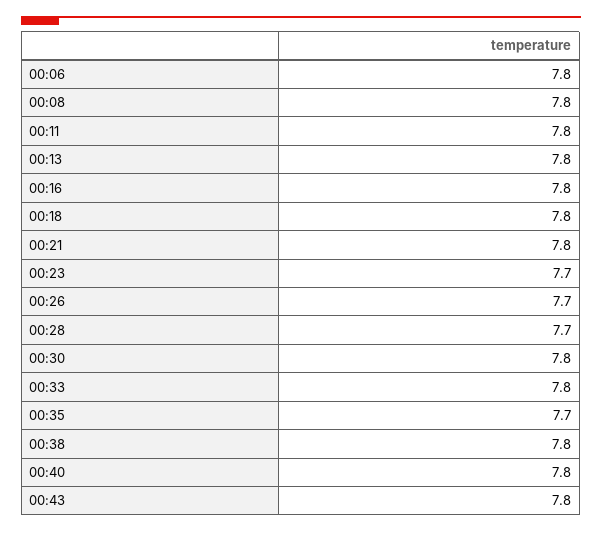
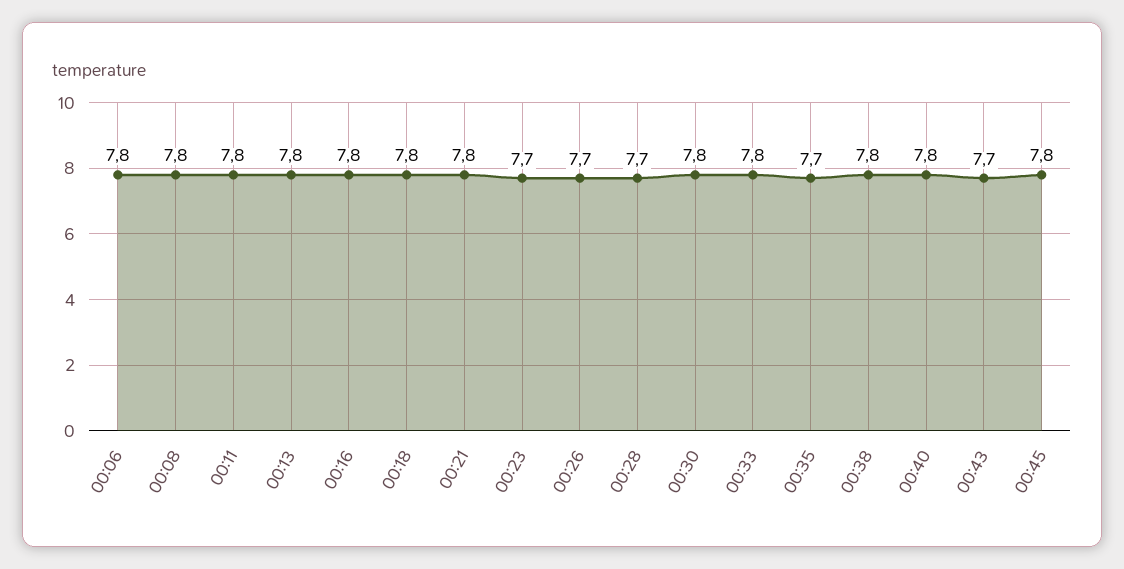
00:43: 7.8 -> 7.7
00:45: none -> 7.8

